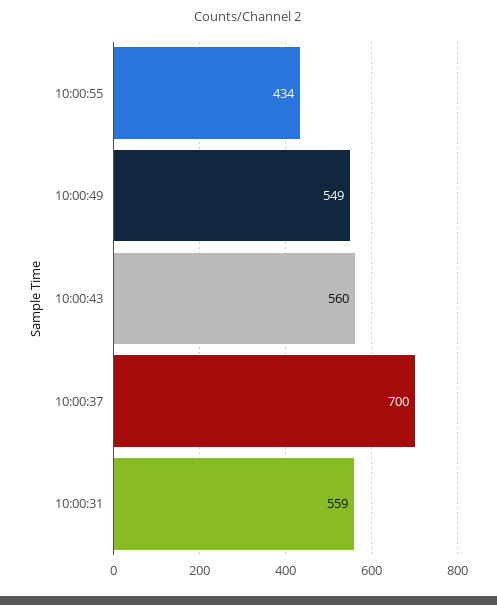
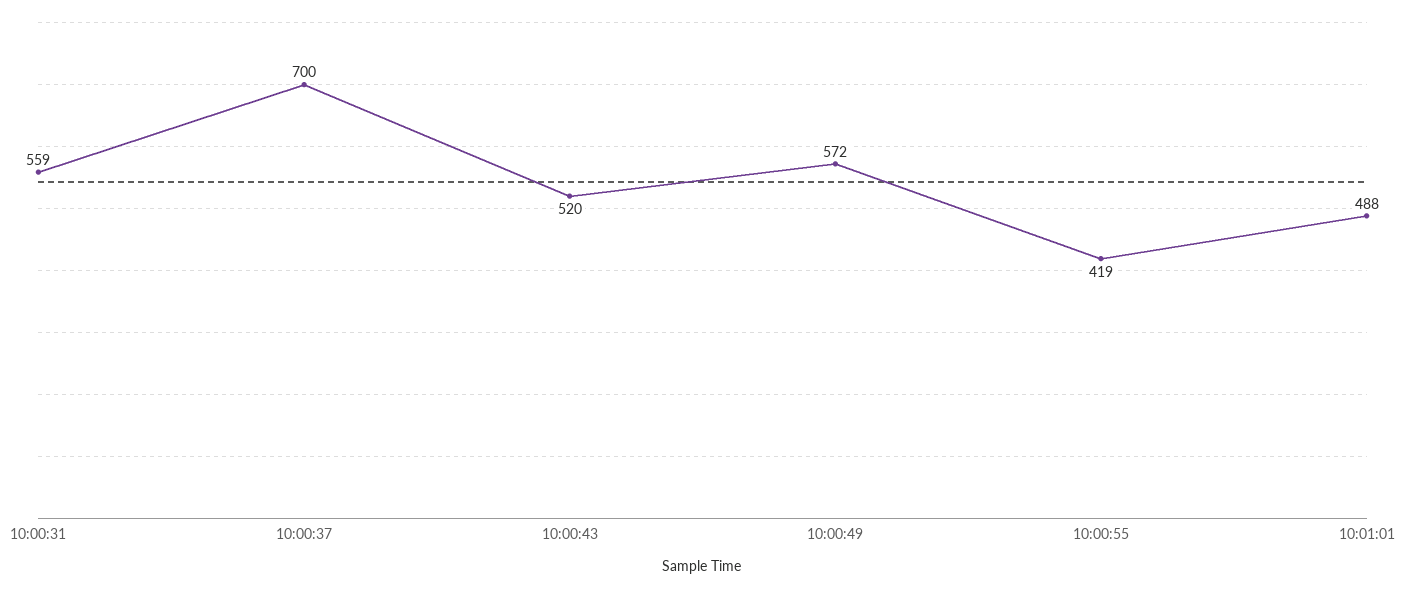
10:00:55: 434 -> 419
10:00:49: 549 -> 572
10:00:43: 560 -> 520
10:01:01: none -> 488

